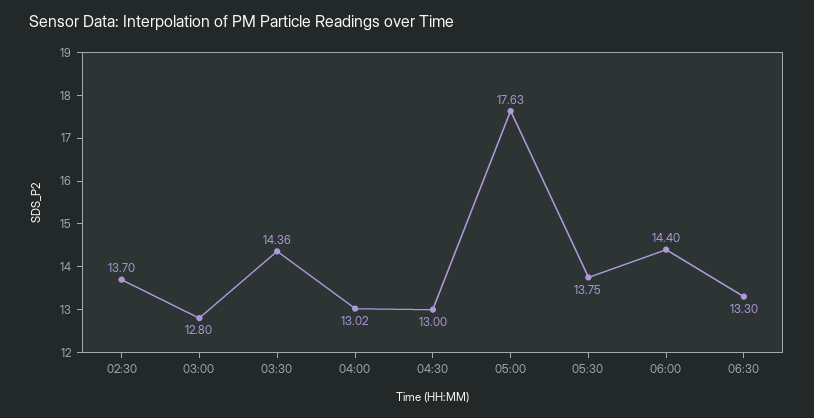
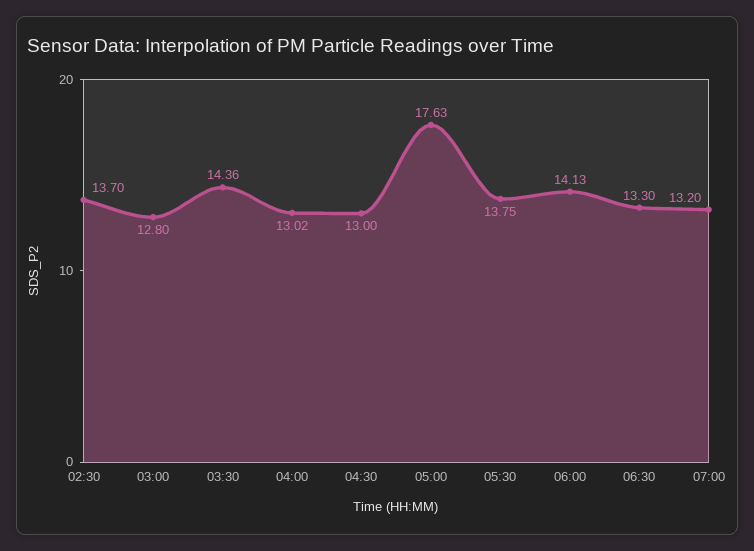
06:00: 14.4 -> 14.13
07:00: none -> 13.2

